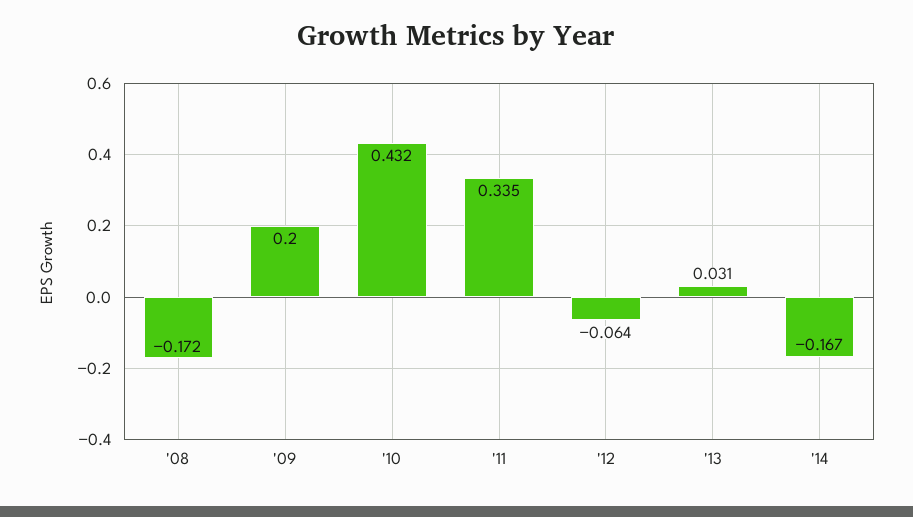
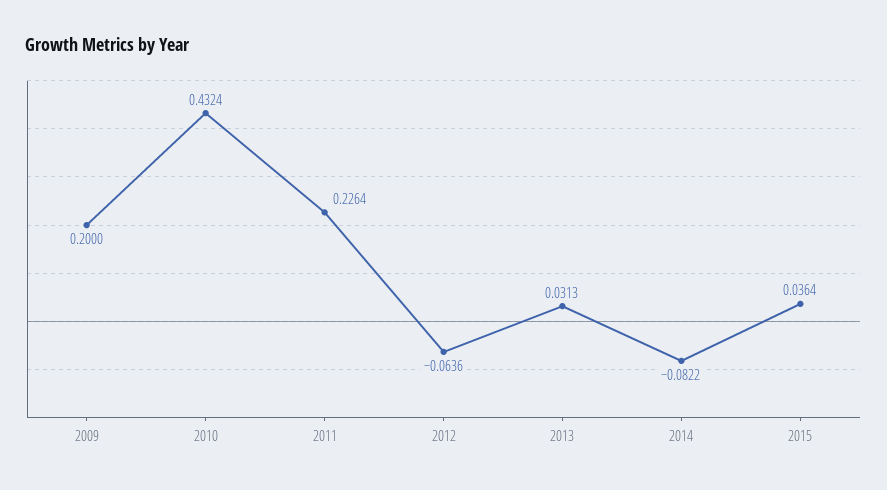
'08: -0.172 -> none
'11: 0.335 -> 0.2264
'14: -0.167 -> -0.0822
2015: none -> 0.0364

